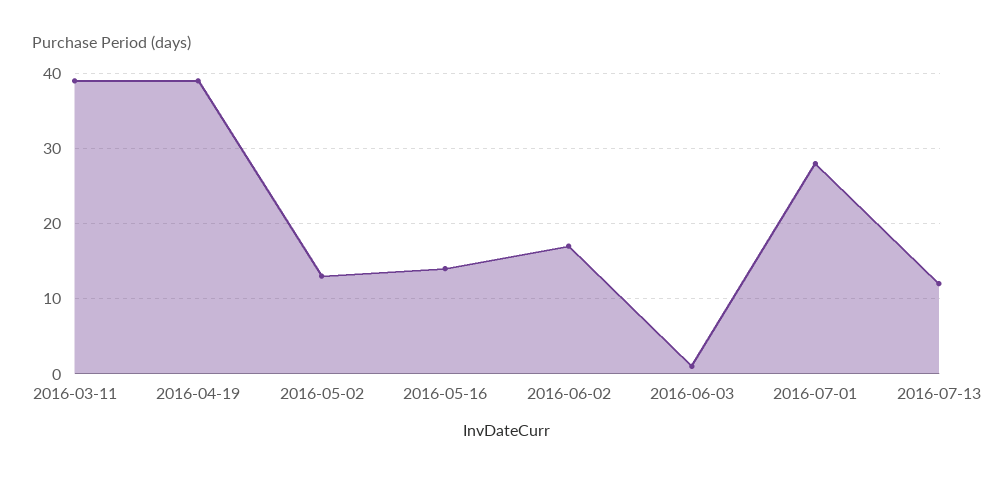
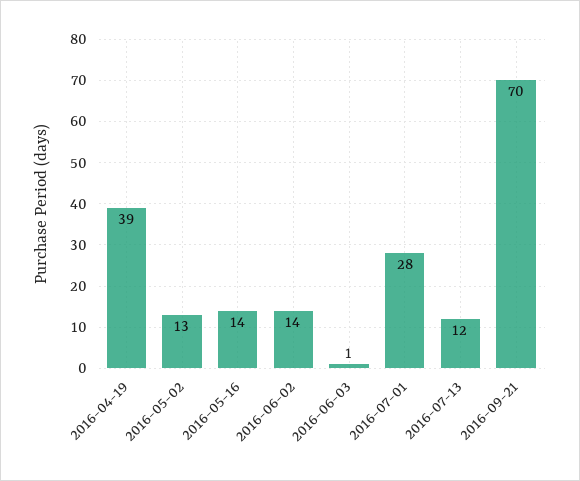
2016-03-11: 39 -> none
2016-06-02: 17 -> 14
2016-09-21: none -> 70

